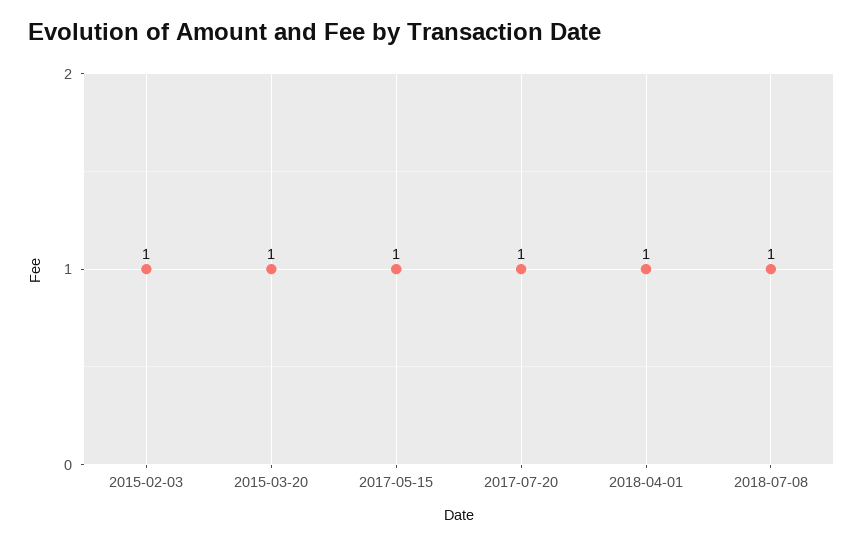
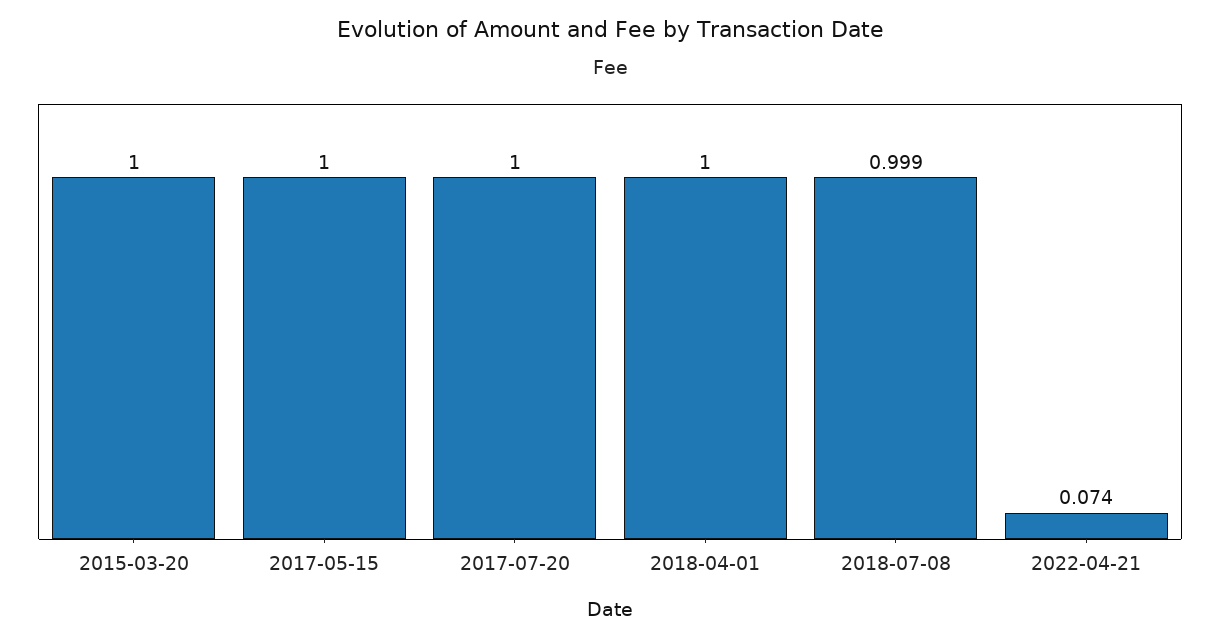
2015-02-03: 1 -> none
2018-07-08: 1 -> 0.999
2022-04-21: none -> 0.074

